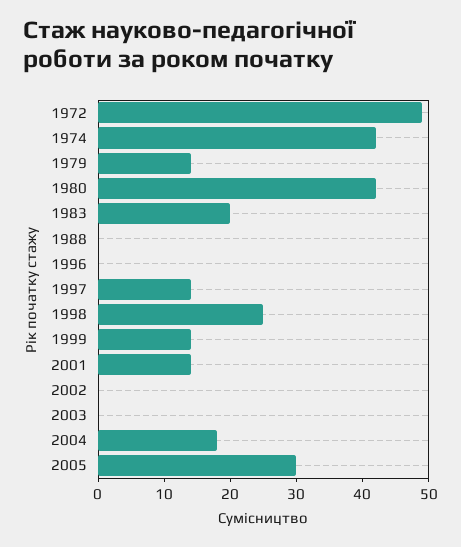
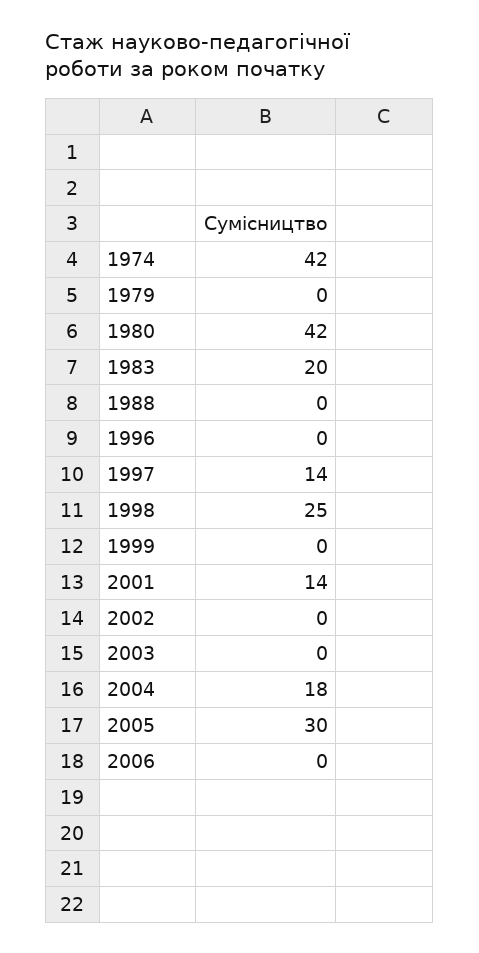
1972: 50 -> none
1979: 15 -> 0
1999: 15 -> 0
2006: none -> 0

